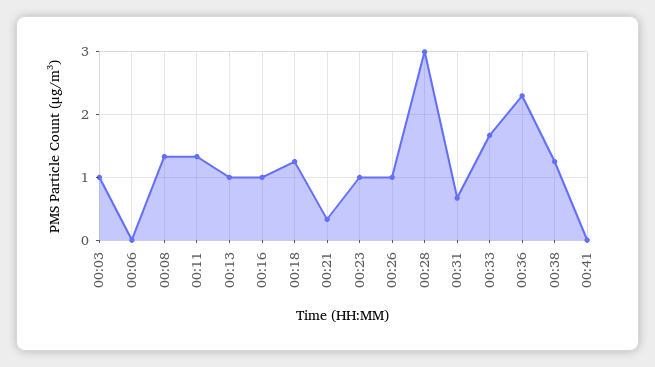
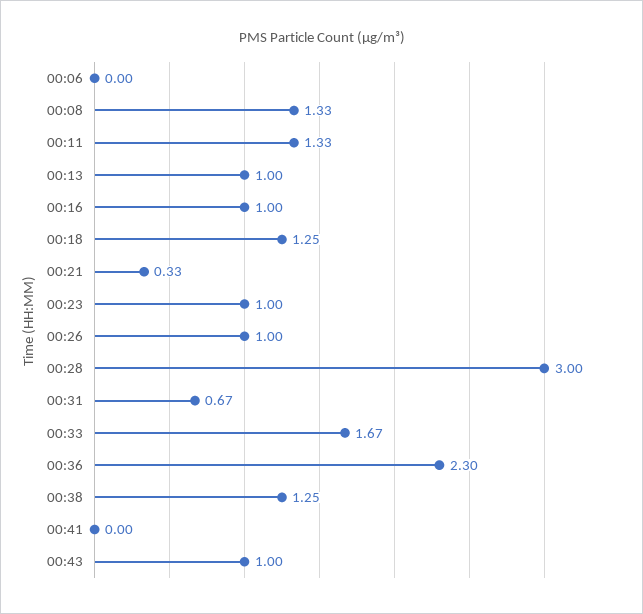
00:03: 1 -> none
00:43: none -> 1

